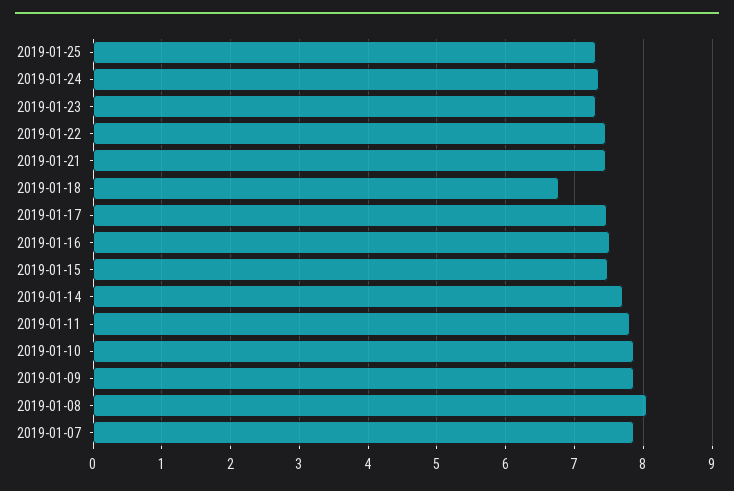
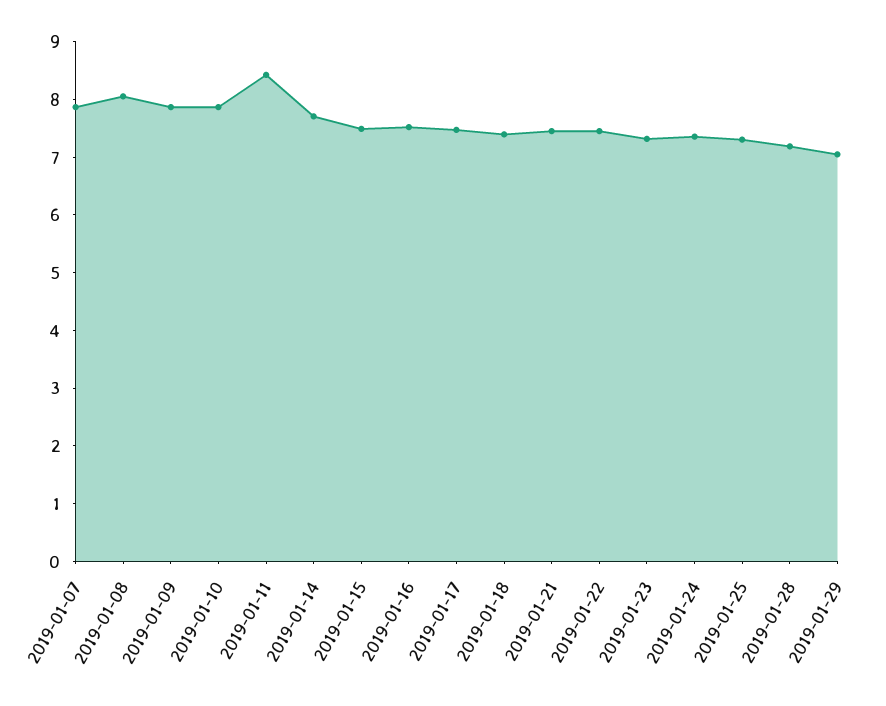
2019-01-18: 6.8 -> 7.4
2019-01-11: 7.8 -> 8.4
2019-01-28: none -> 7.2
2019-01-29: none -> 7

